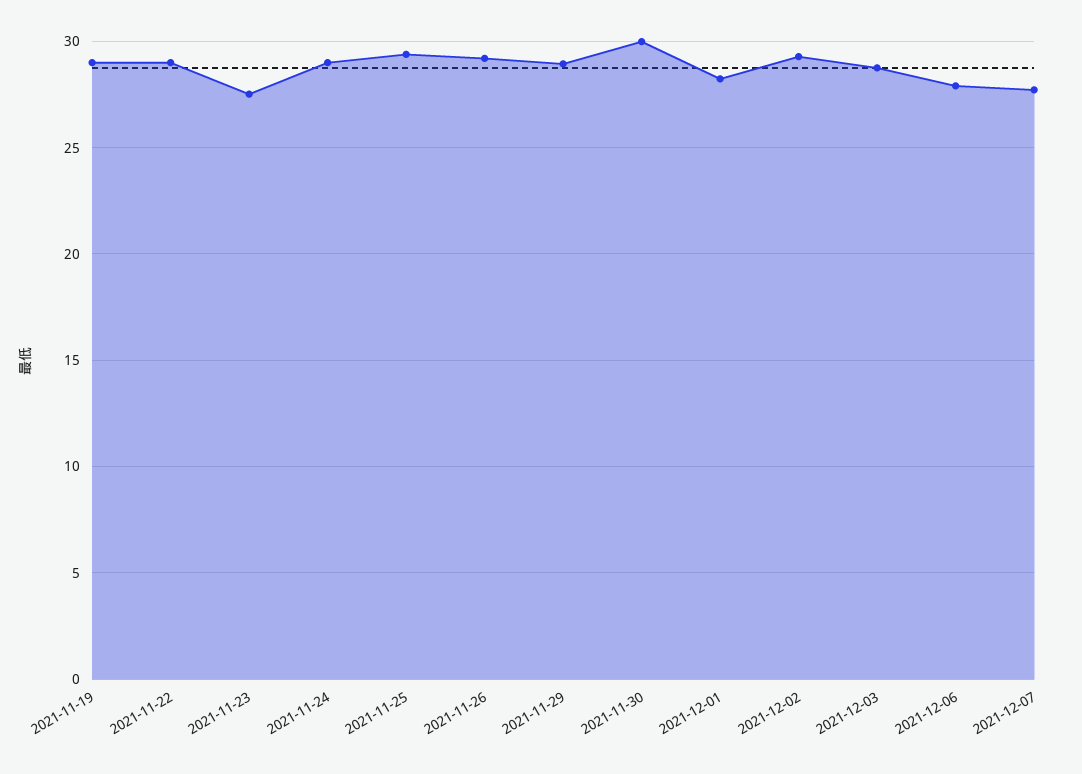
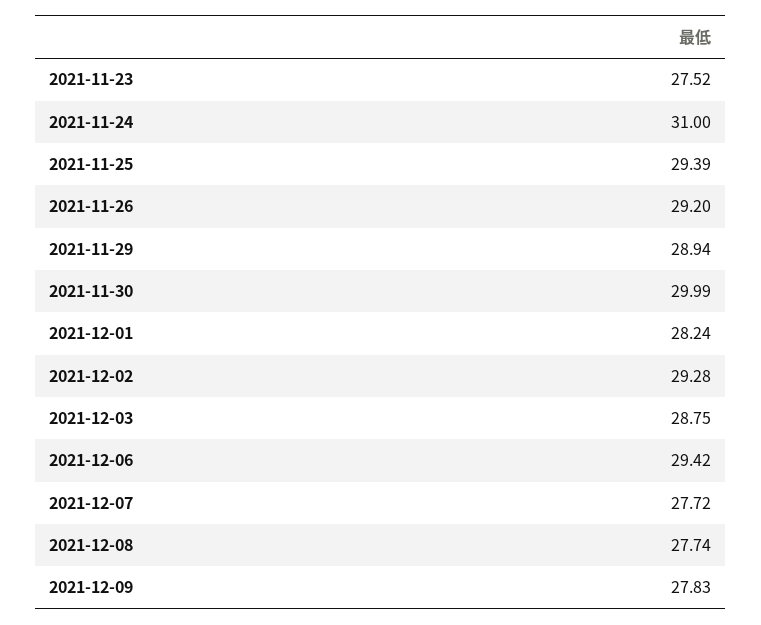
2021-11-19: 29 -> none
2021-11-22: 29 -> none
2021-11-24: 29 -> 31
2021-12-06: 28 -> 29.42
2021-12-08: none -> 27.74
2021-12-09: none -> 27.83

